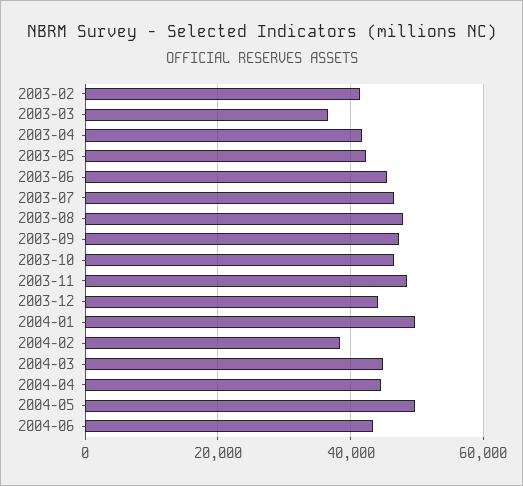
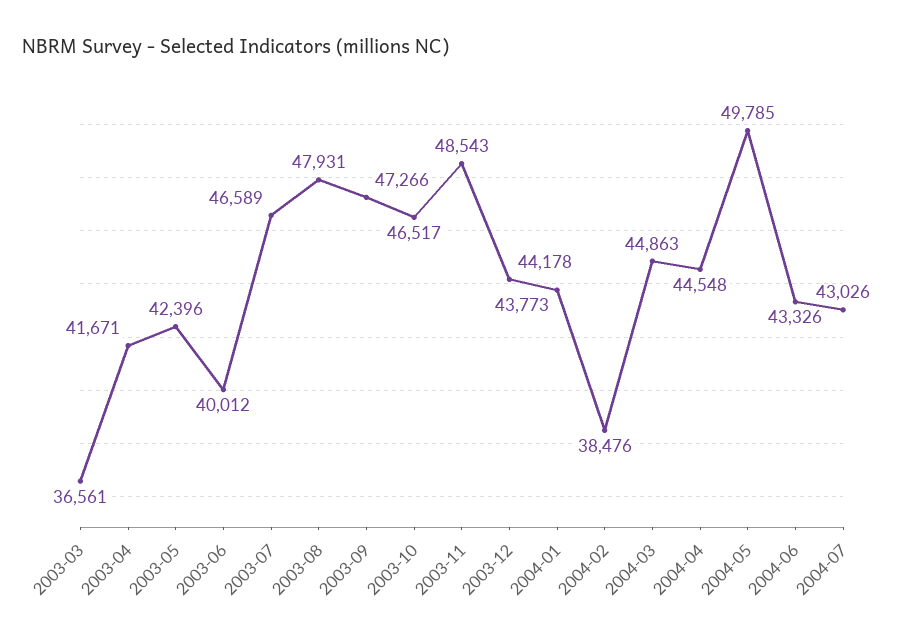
2003-02: 42000 -> none
2003-06: 46000 -> 40012
2004-01: 50000 -> 43773
2004-07: none -> 43026

